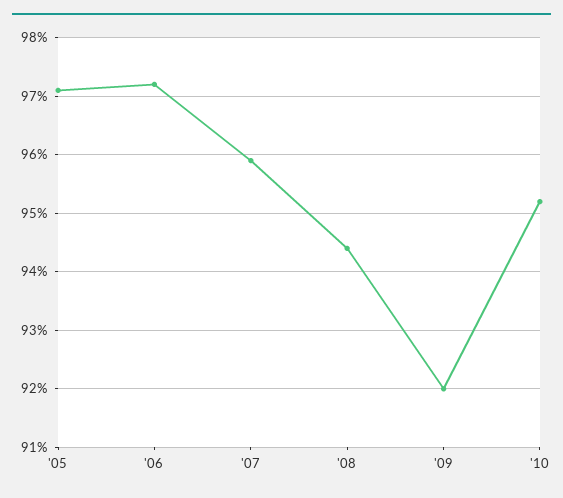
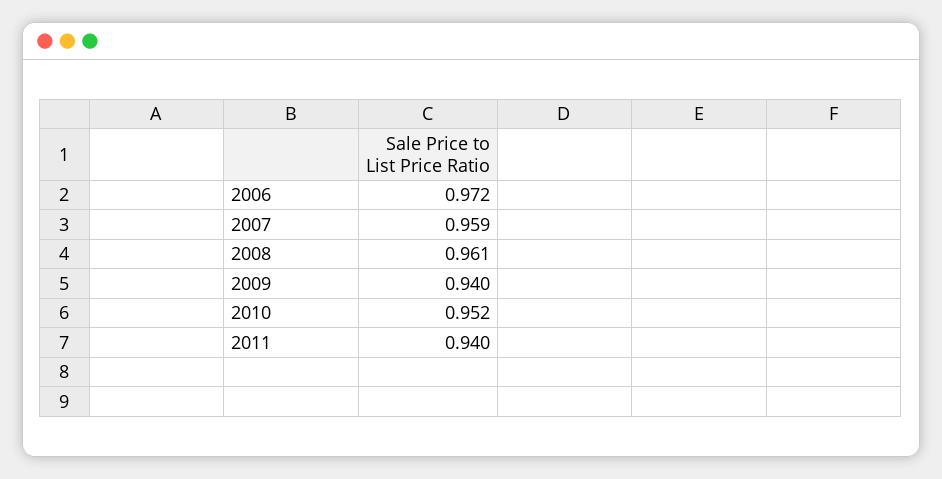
'05: 0.97 -> none
'08: 0.945 -> 0.961
'09: 0.92 -> 0.94
2011: none -> 0.94

